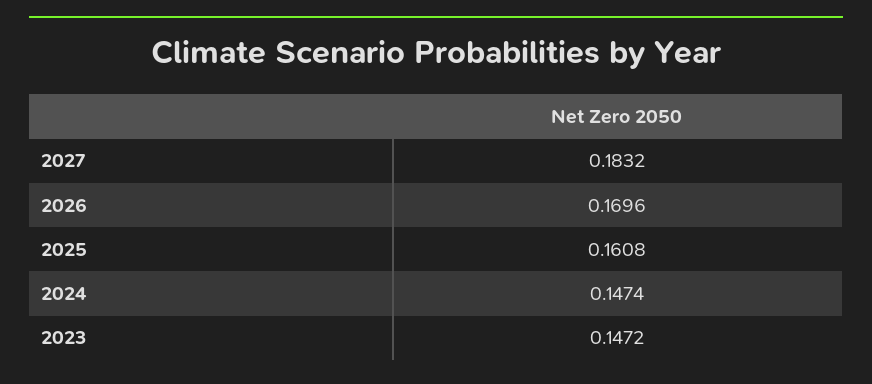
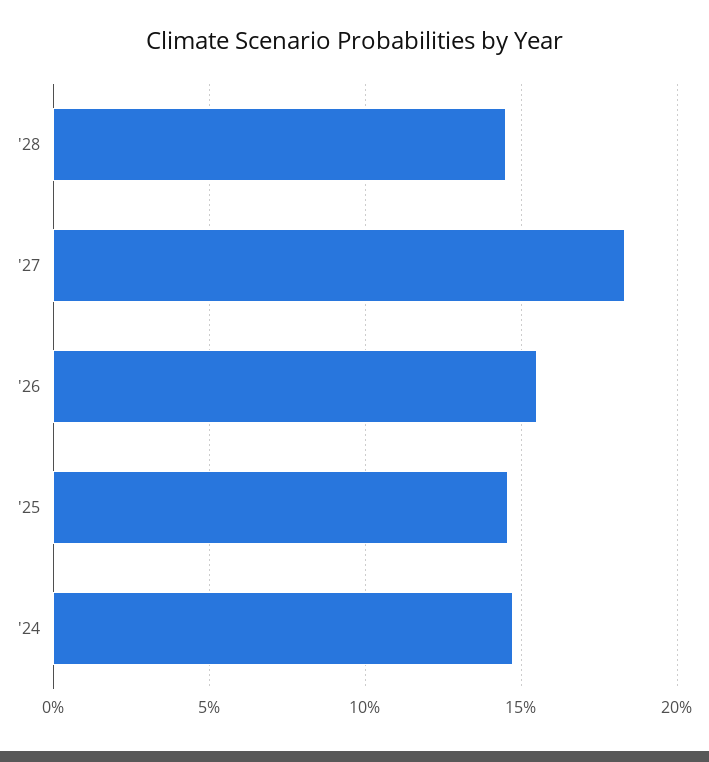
2026: 0.1696 -> 0.155
2025: 0.1608 -> 0.145
2023: 0.1472 -> none
'28: none -> 0.145

